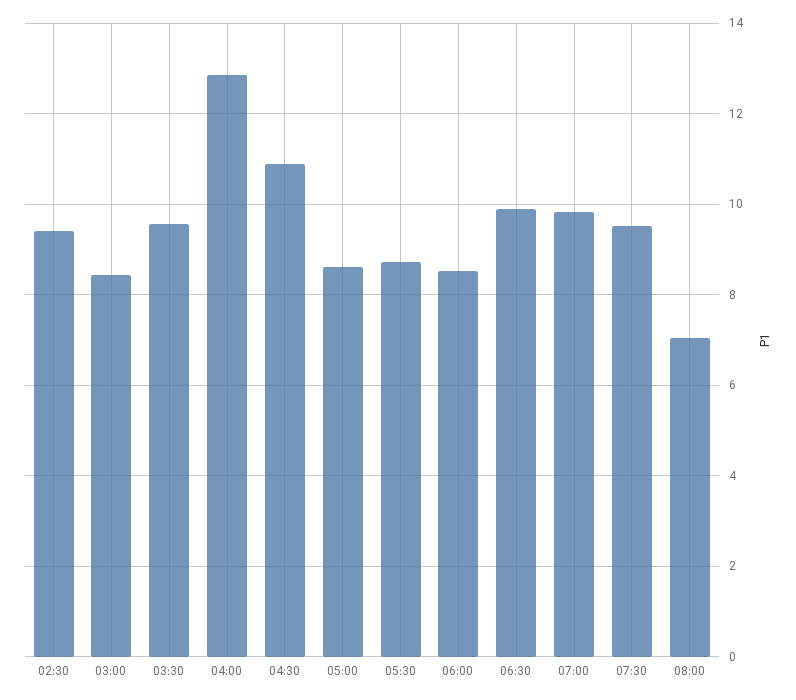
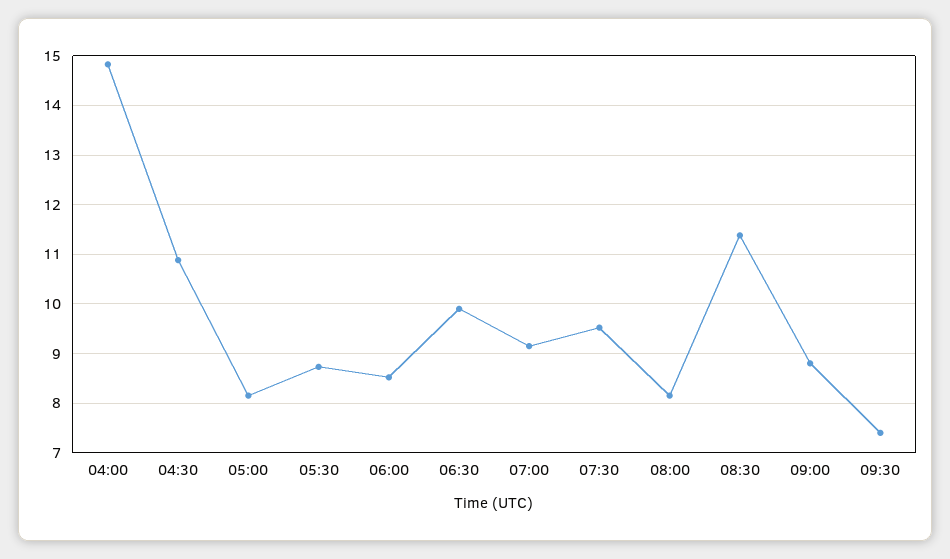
02:30: 9.4 -> none
03:00: 8.4 -> none
03:30: 9.6 -> none
04:00: 12.8 -> 14.8
05:00: 8.6 -> 8.2
07:00: 9.8 -> 9.2
08:00: 7 -> 8.2
08:30: none -> 11.4
09:00: none -> 8.8
09:30: none -> 7.4

